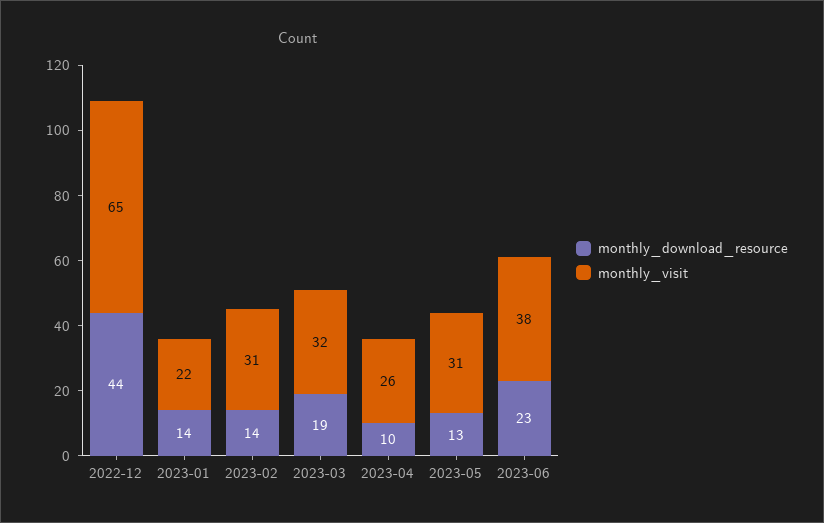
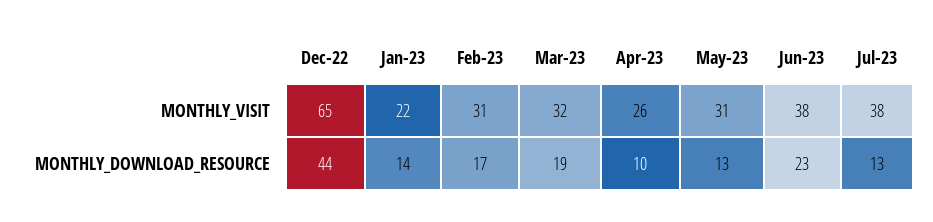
monthly_download_resource, 2023-02: 14 -> 17
monthly_visit, Jul-23: none -> 38
monthly_download_resource, Jul-23: none -> 13

